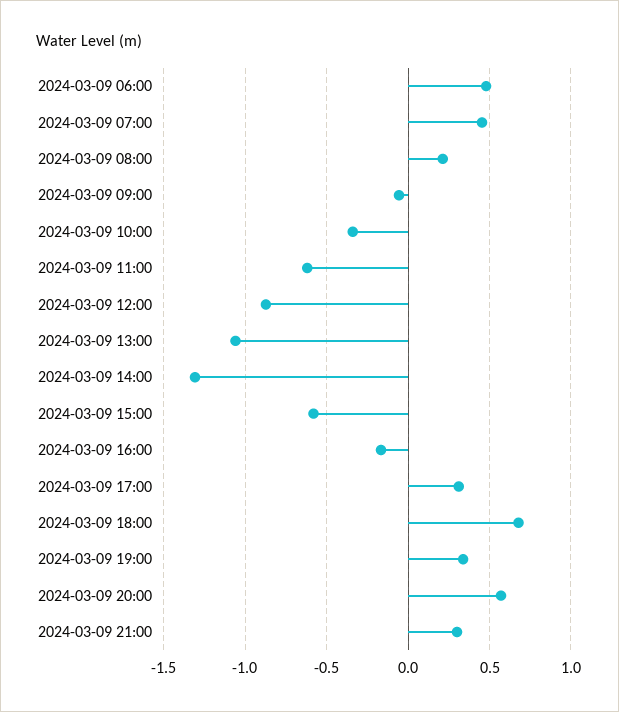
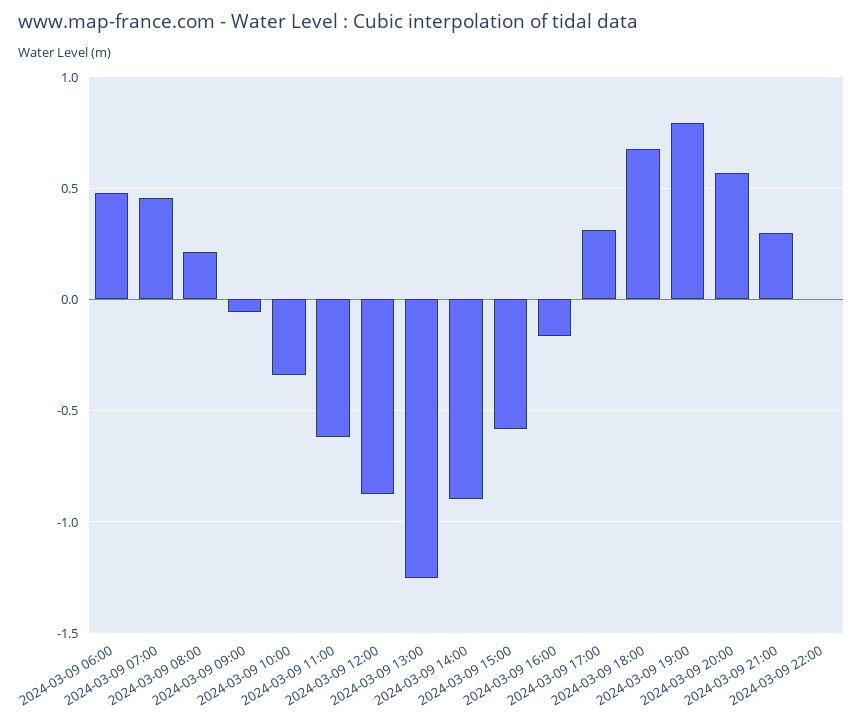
2024-03-09 13:00: -1.05 -> -1.25
2024-03-09 14:00: -1.3 -> -0.9
2024-03-09 19:00: 0.35 -> 0.8
2024-03-09 22:00: none -> 0

